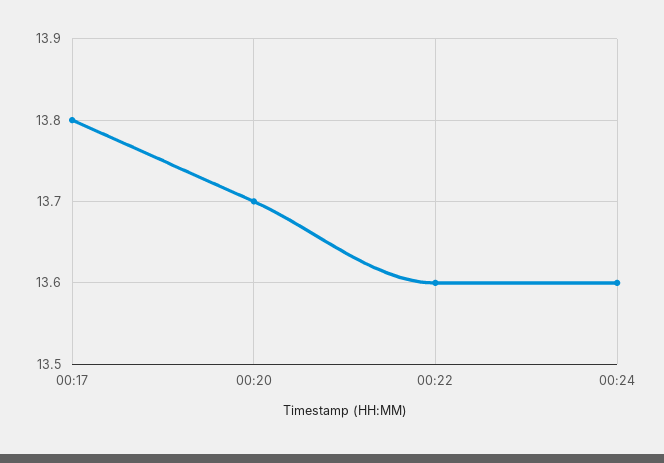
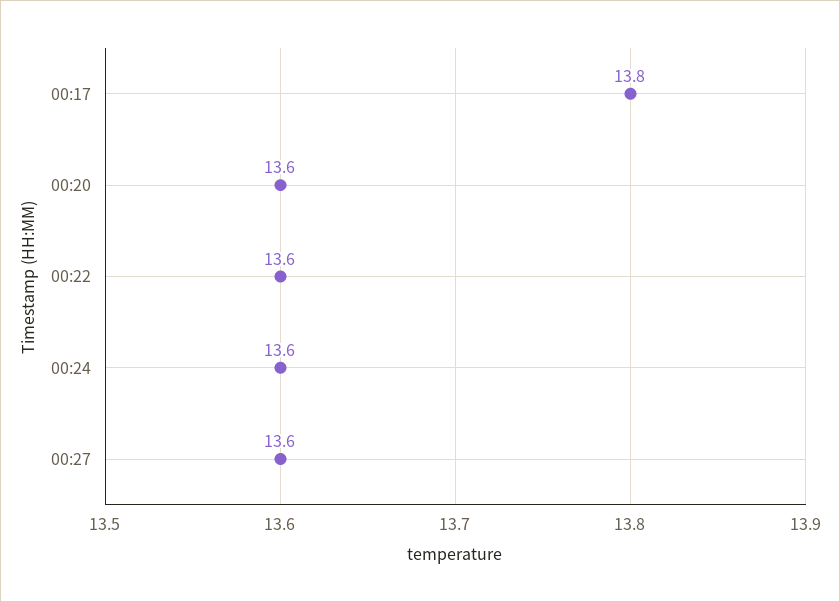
00:20: 13.7 -> 13.6
00:27: none -> 13.6

